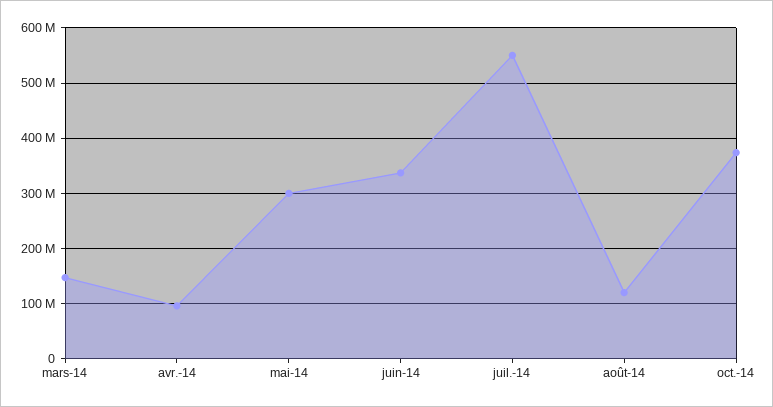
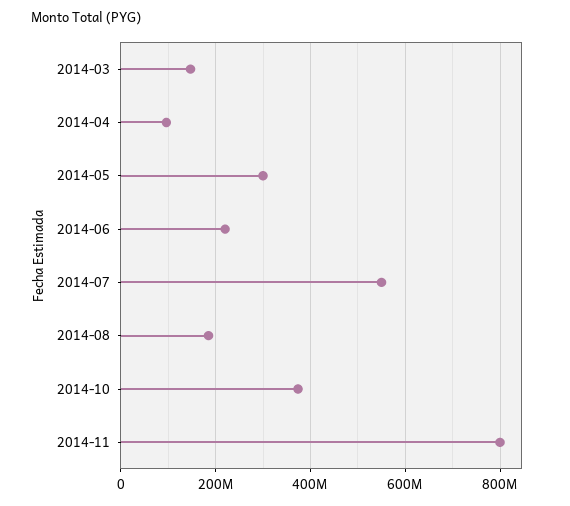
juin-14: 340000000 -> 220000000
août-14: 120000000 -> 180000000
2014-11: none -> 800000000

